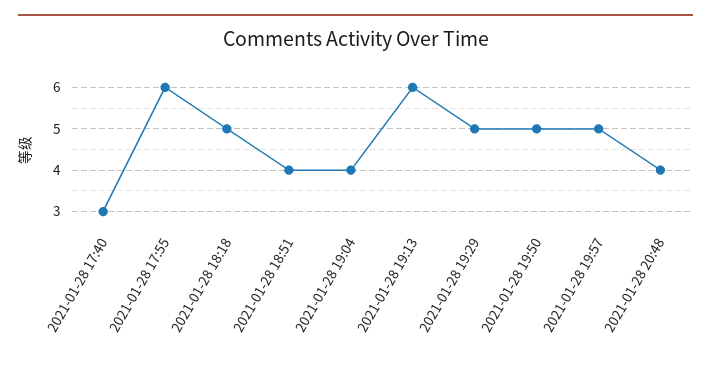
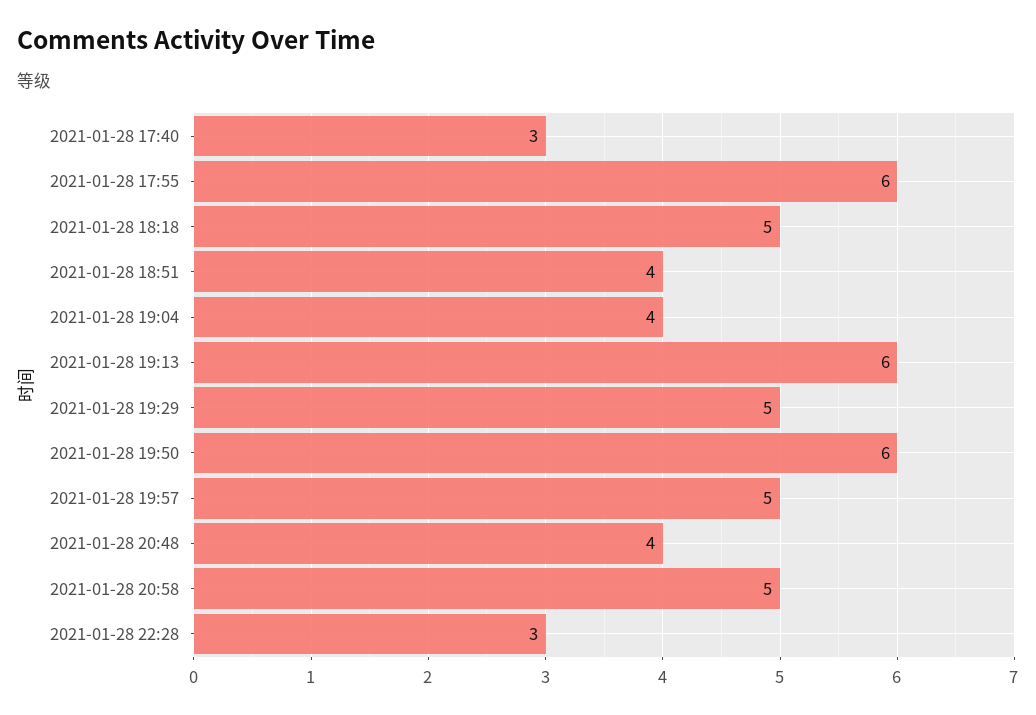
2021-01-28 19:50: 5 -> 6
2021-01-28 20:58: none -> 5
2021-01-28 22:28: none -> 3

